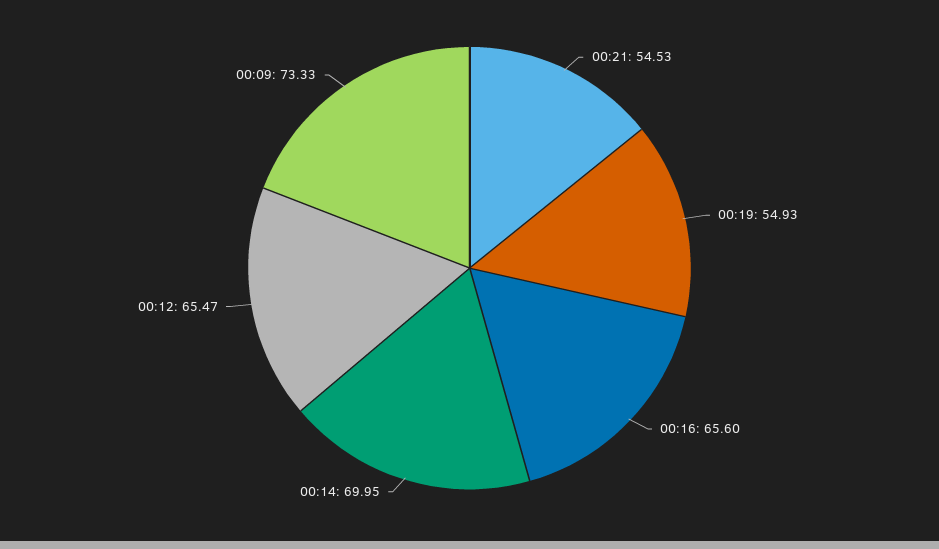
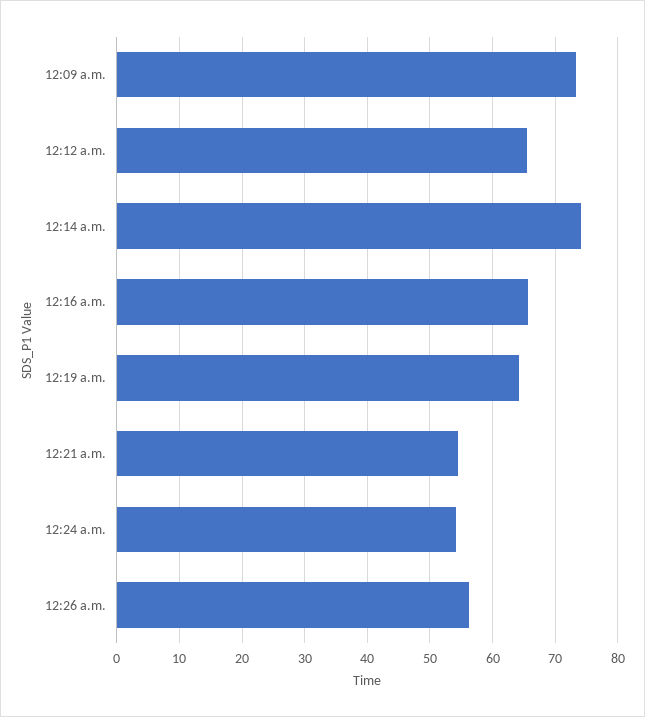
00:19: 54.93 -> 64
00:14: 69.95 -> 74
12:24 a.m.: none -> 54
12:26 a.m.: none -> 56

